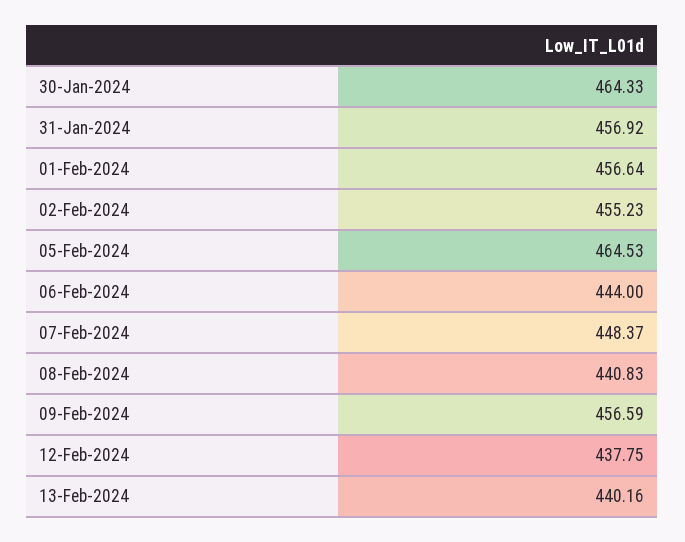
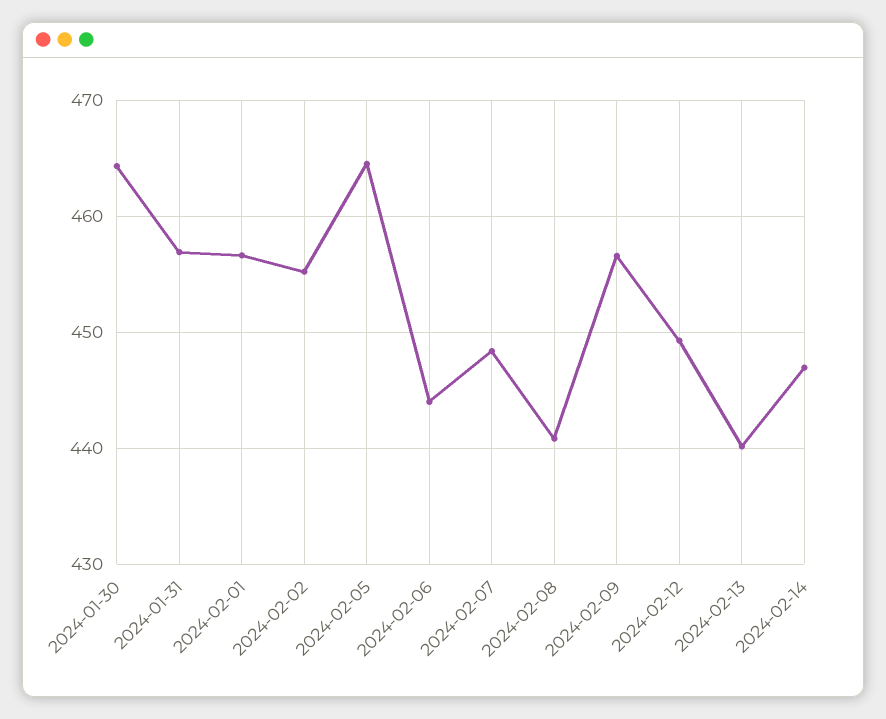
12-Feb-2024: 437.75 -> 449
2024-02-14: none -> 447

